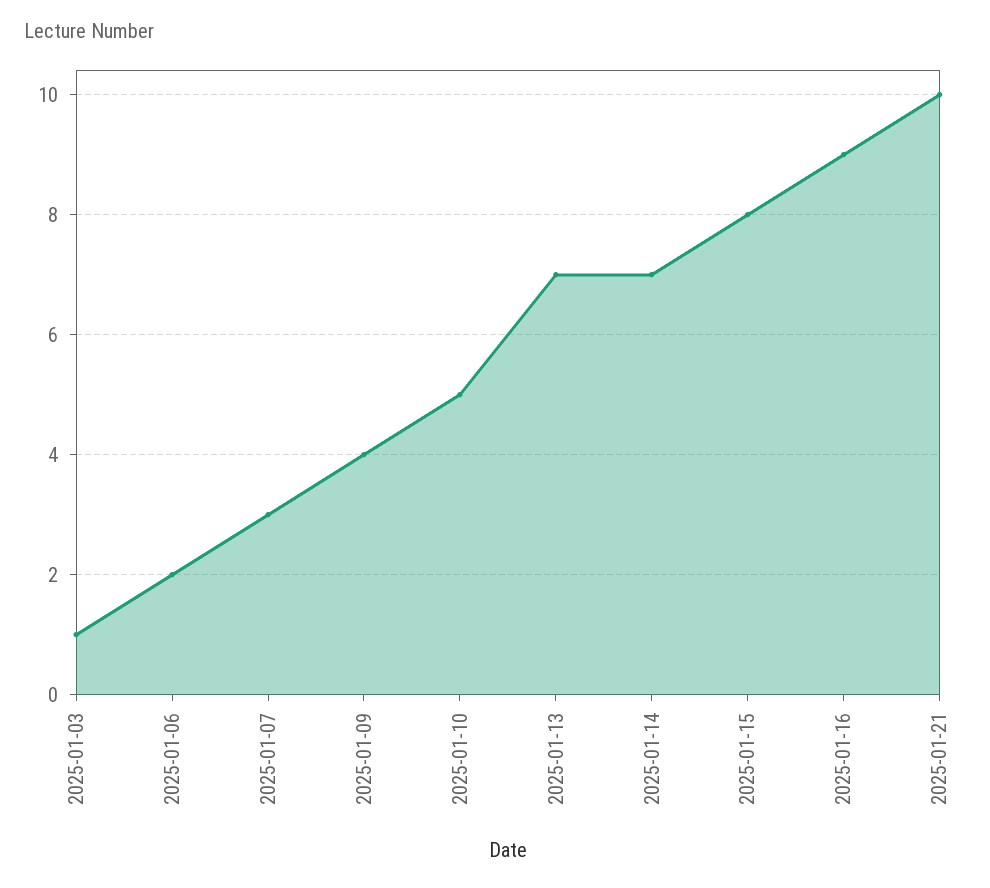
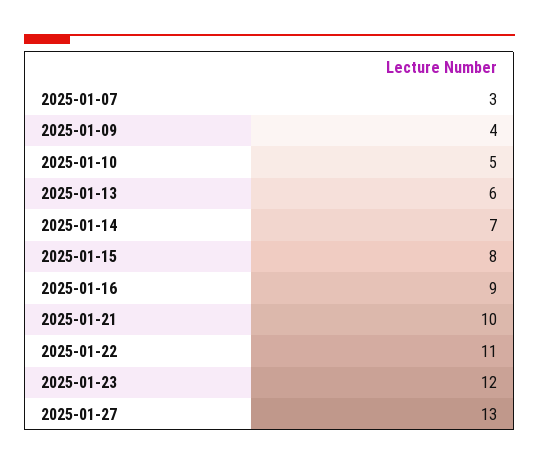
2025-01-03: 1 -> none
2025-01-06: 2 -> none
2025-01-13: 7 -> 6
2025-01-22: none -> 11
2025-01-23: none -> 12
2025-01-27: none -> 13

